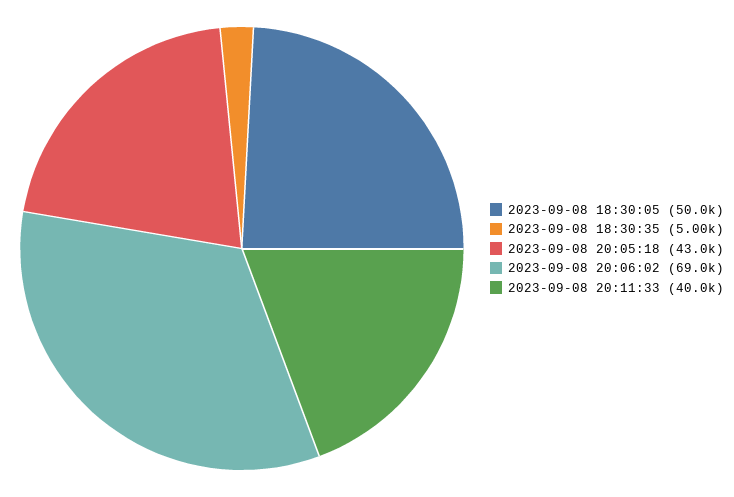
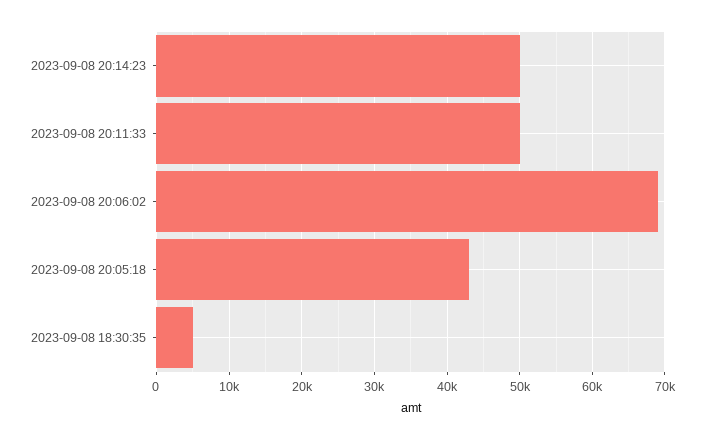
2023-09-08 18:30:05: 50000 -> none
2023-09-08 20:11:33: 40000 -> 50000
2023-09-08 20:14:23: none -> 50000

